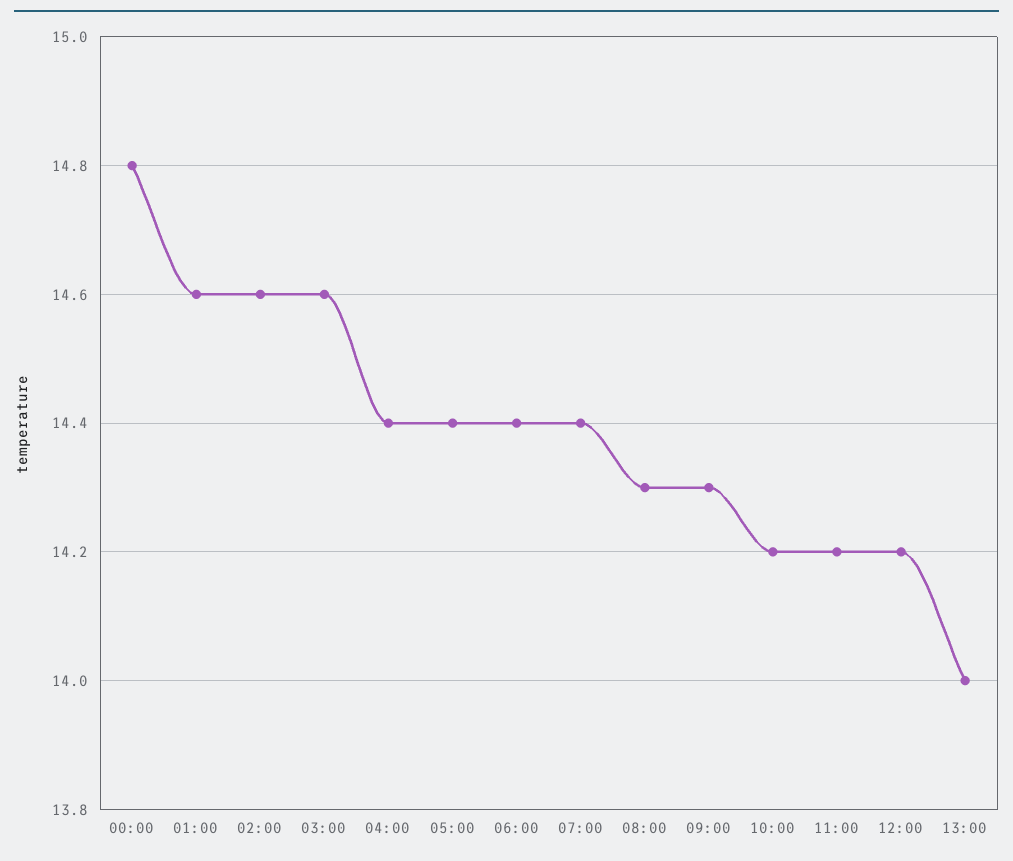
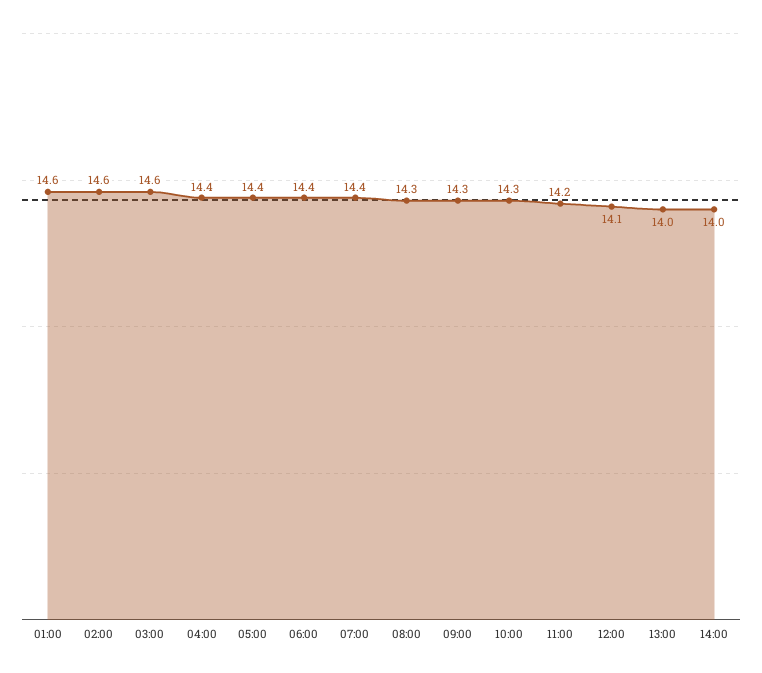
00:00: 14.8 -> none
10:00: 14.2 -> 14.3
12:00: 14.2 -> 14.1
14:00: none -> 14

